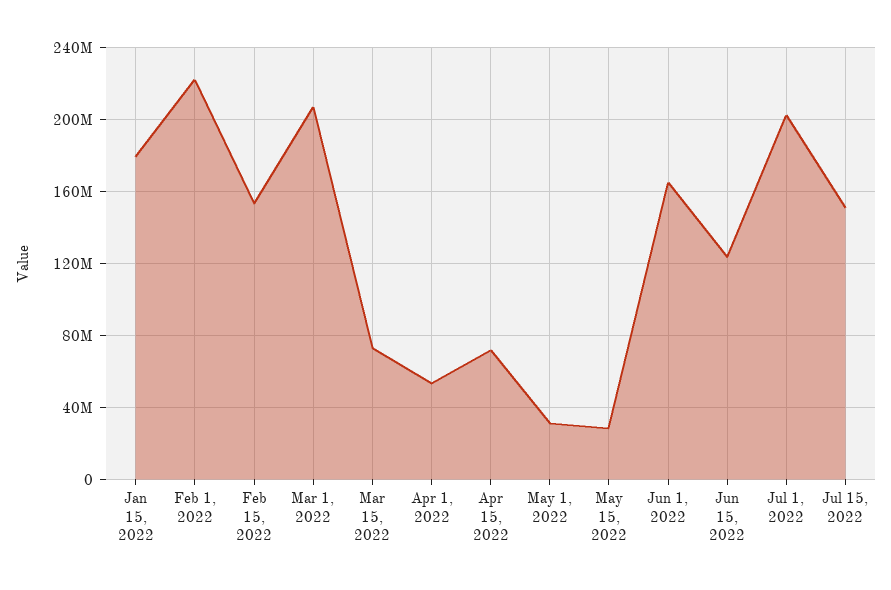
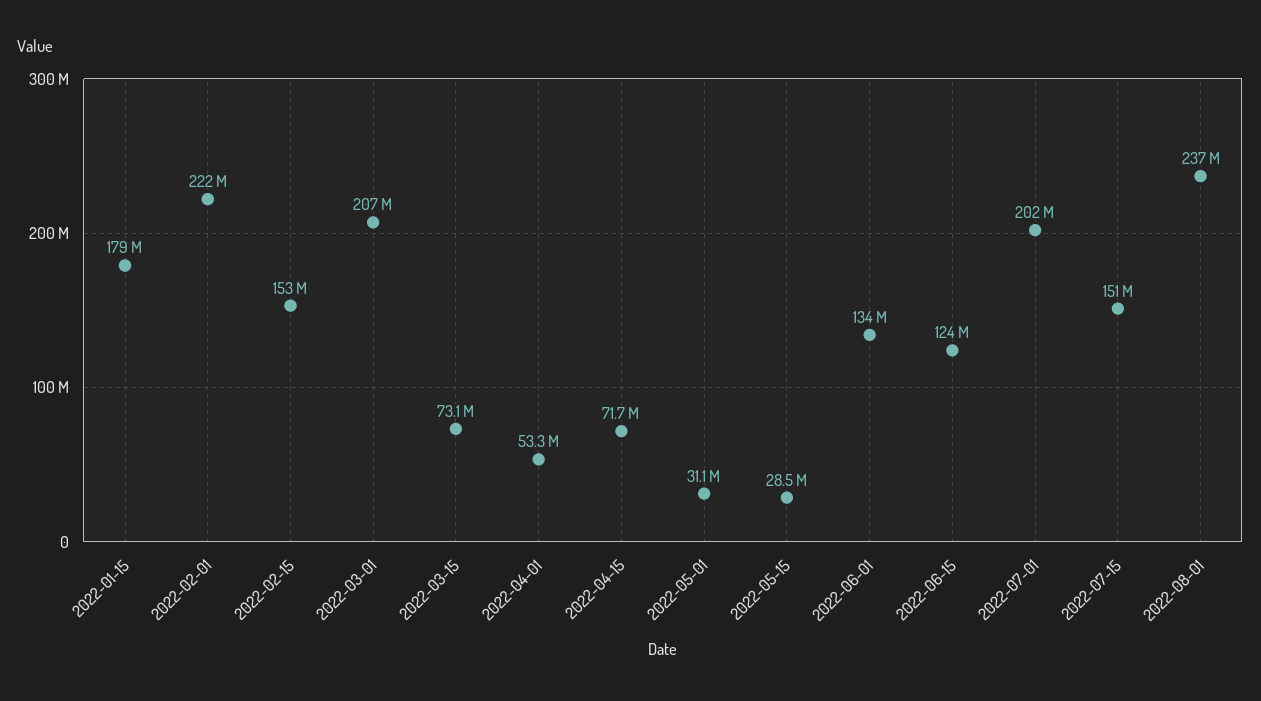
Jun 1, 2022: 165000000 -> 134000000
2022-08-01: none -> 237000000

